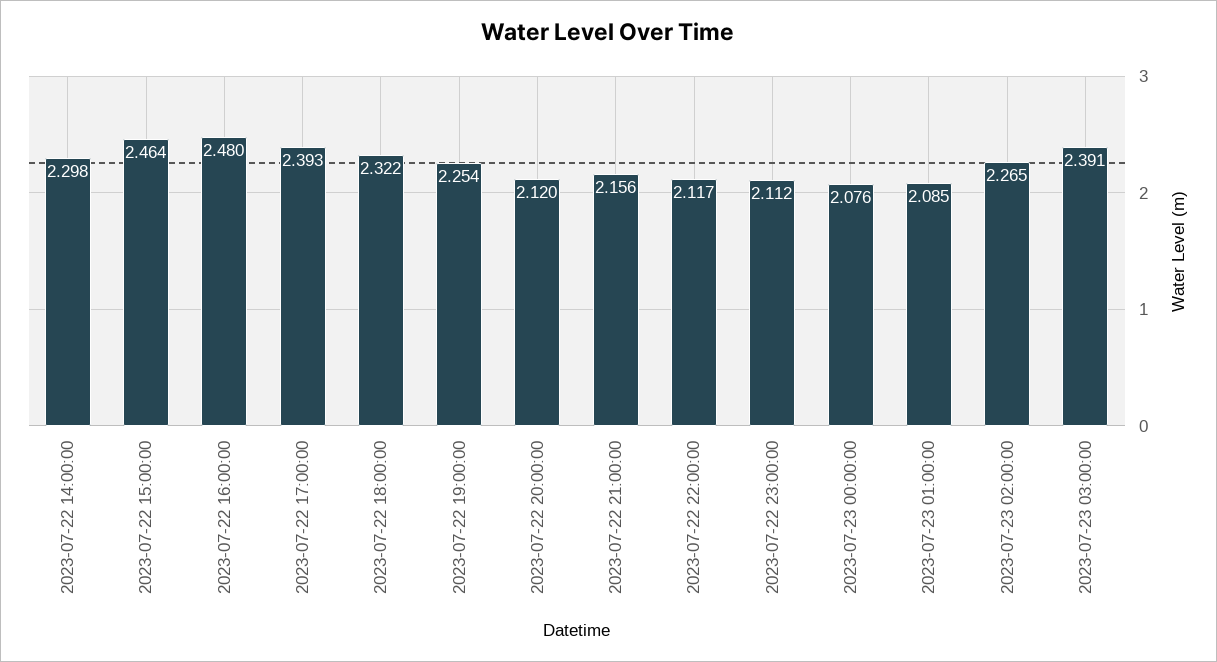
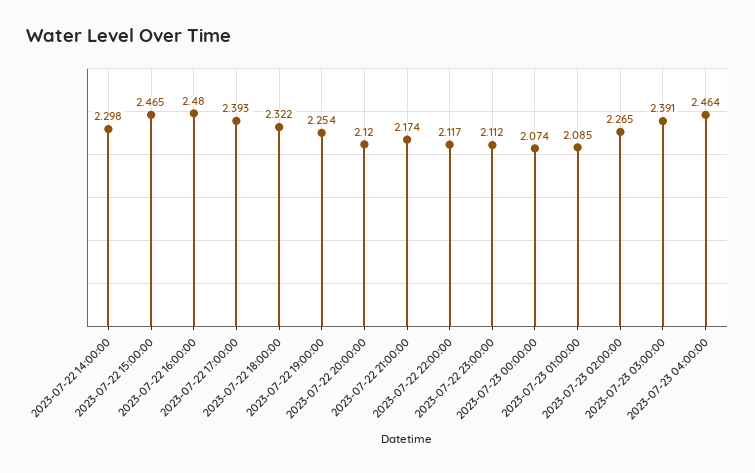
2023-07-22 15:00:00: 2.464 -> 2.465
2023-07-22 21:00:00: 2.156 -> 2.174
2023-07-23 00:00:00: 2.076 -> 2.074
2023-07-23 04:00:00: none -> 2.464

